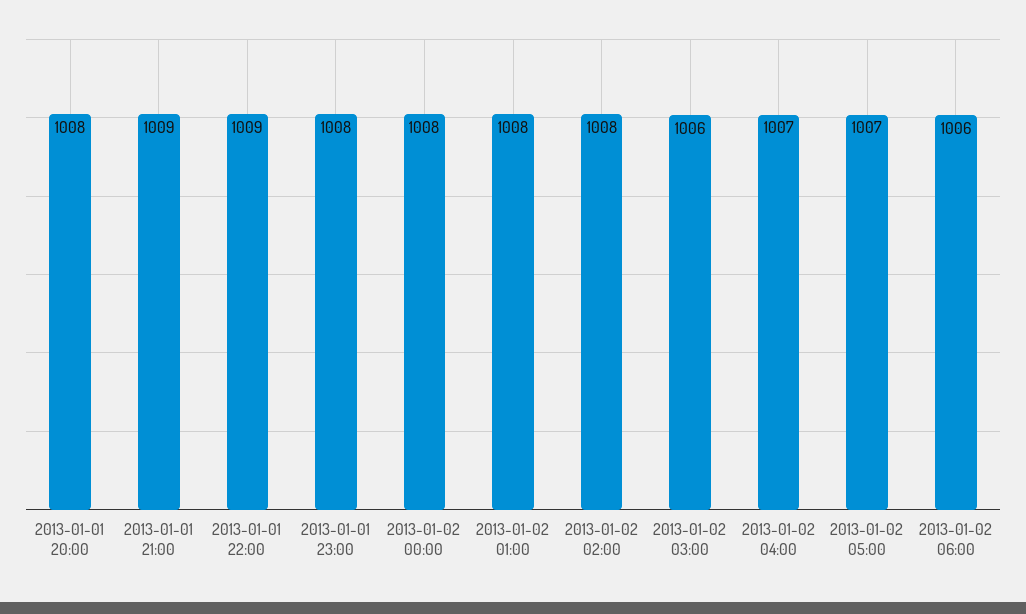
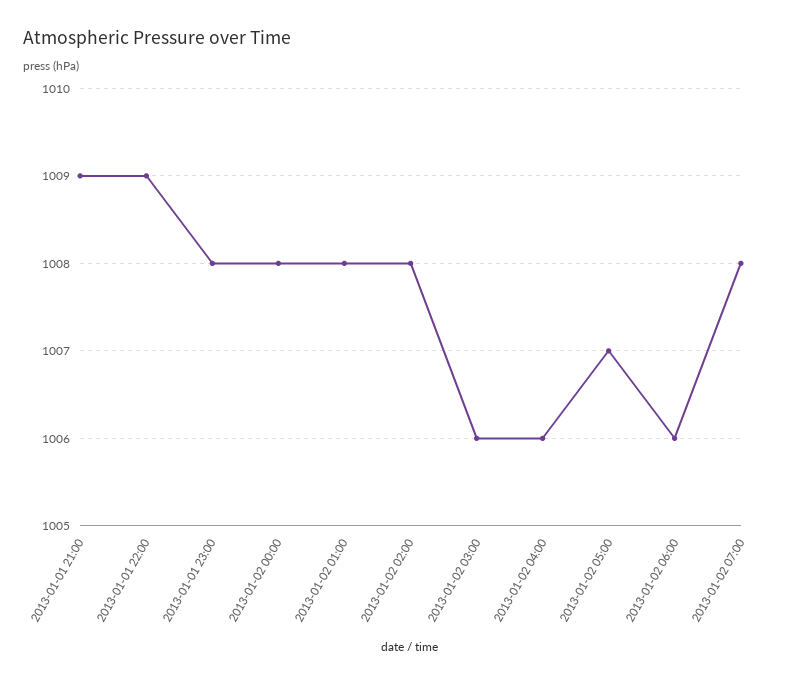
2013-01-01 20:00: 1008 -> none
2013-01-02 04:00: 1007 -> 1006
2013-01-02 07:00: none -> 1008

